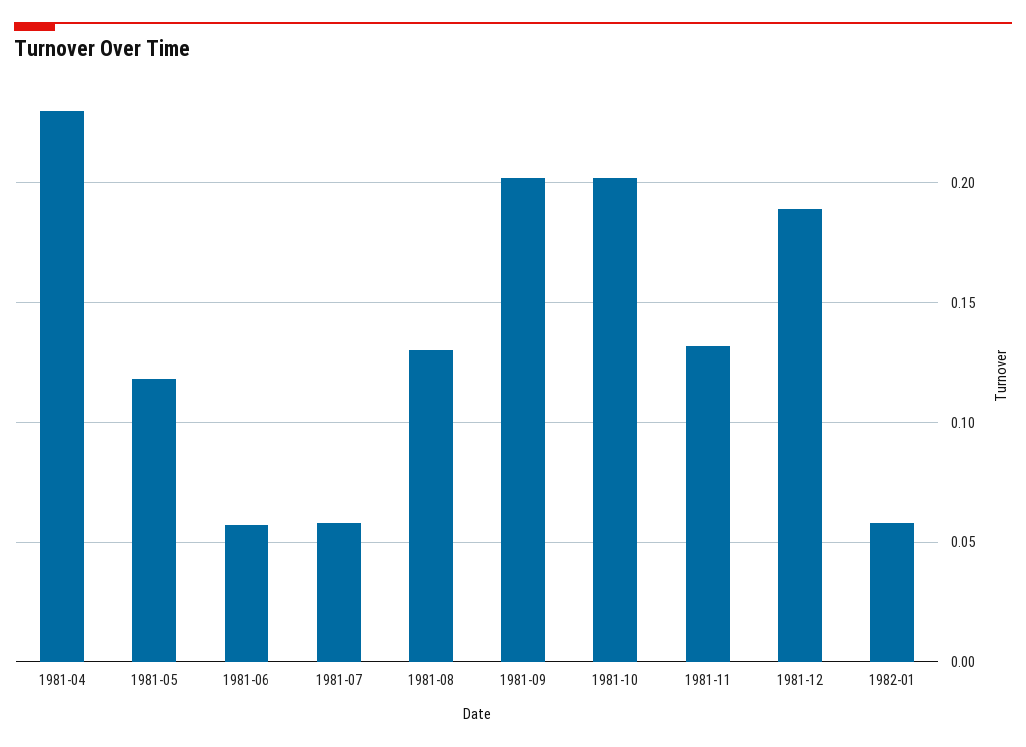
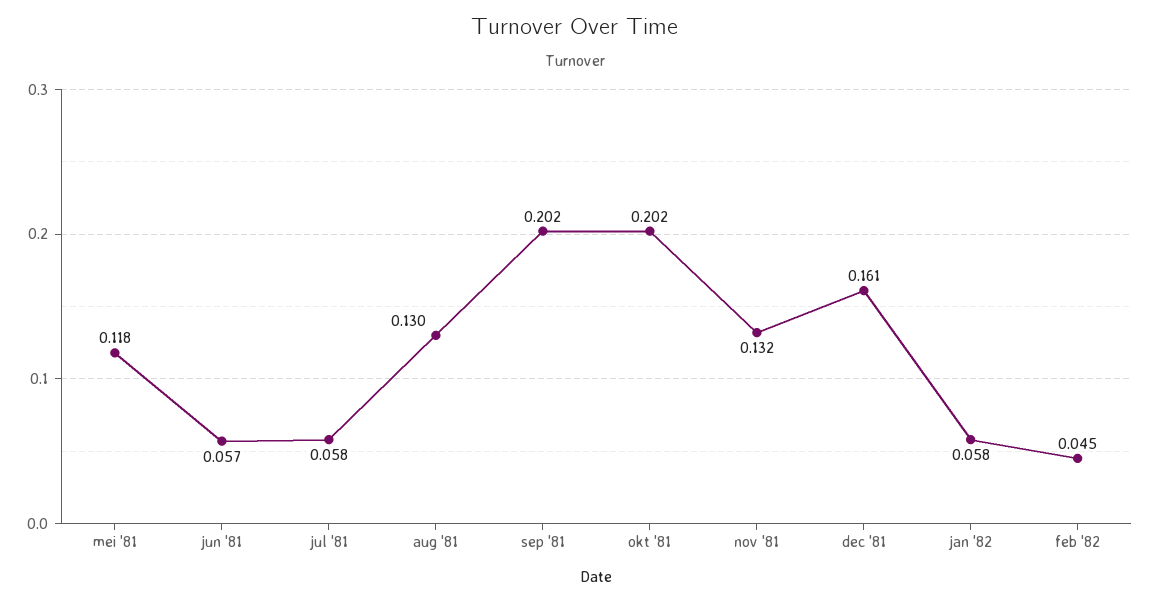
1981-04: 0.23 -> none
1981-12: 0.19 -> 0.161
feb '82: none -> 0.045

